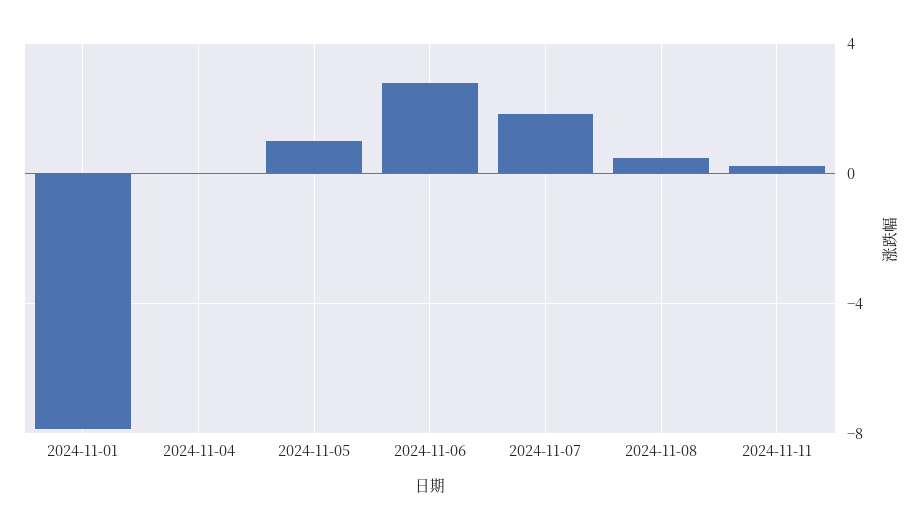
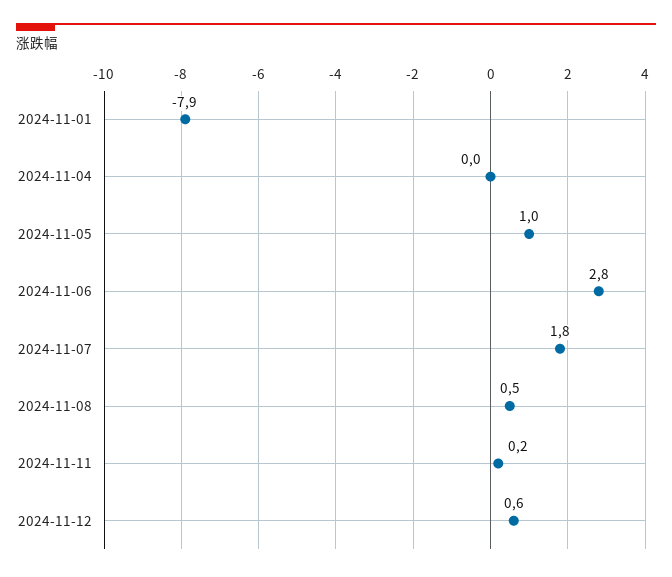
2024-11-12: none -> 0.6

